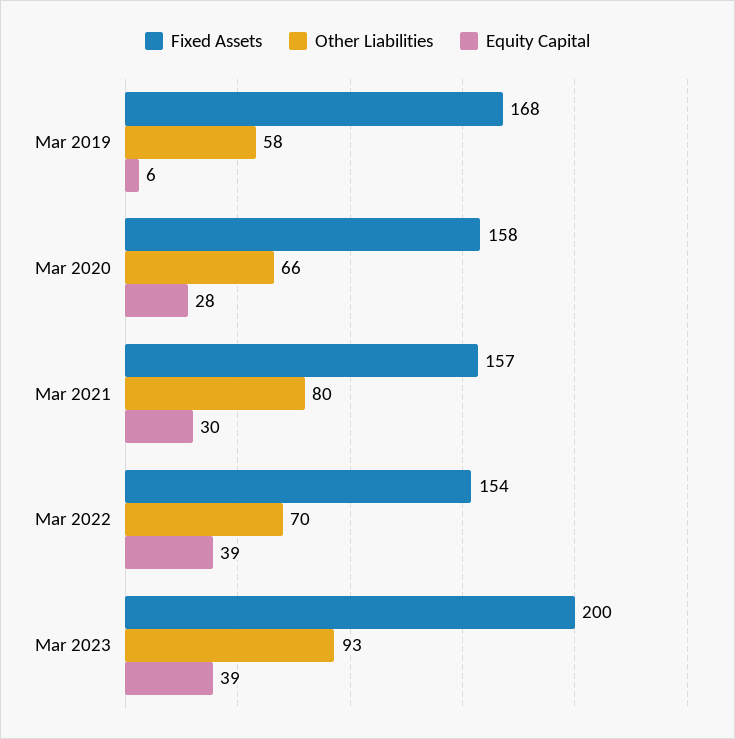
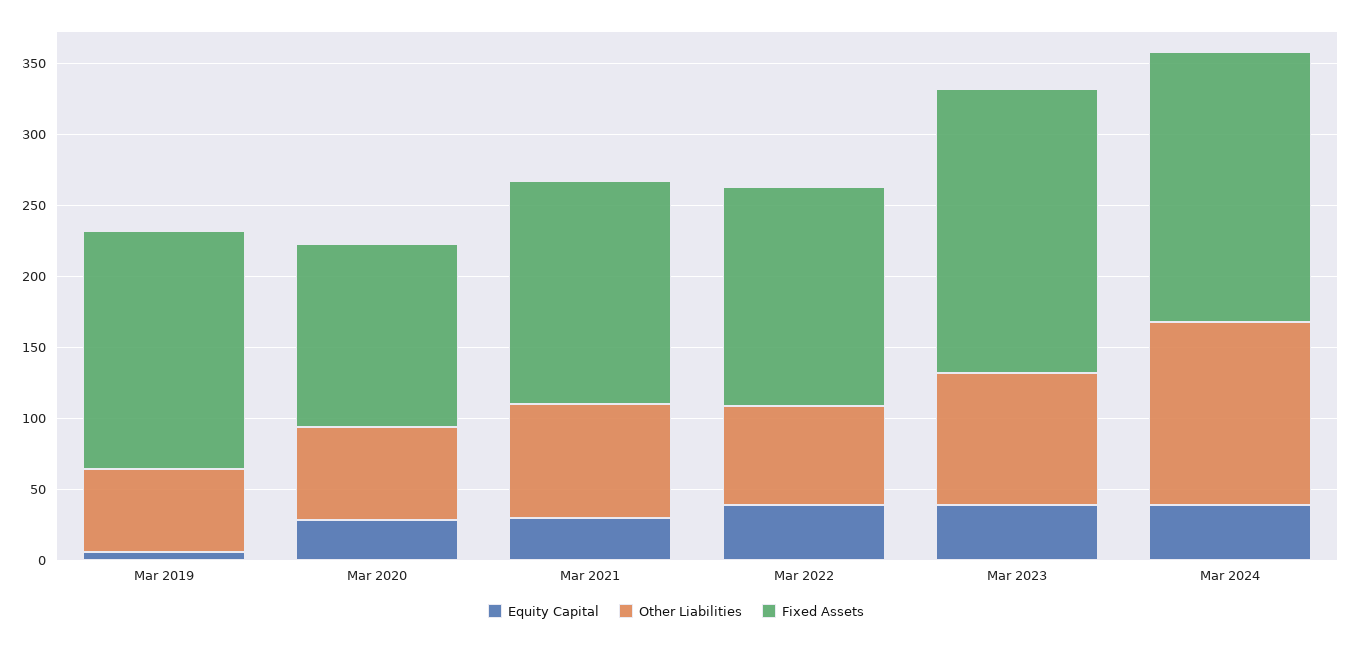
Fixed Assets, Mar 2020: 158 -> 130
Equity Capital, Mar 2024: none -> 40
Other Liabilities, Mar 2024: none -> 130
Fixed Assets, Mar 2024: none -> 190

